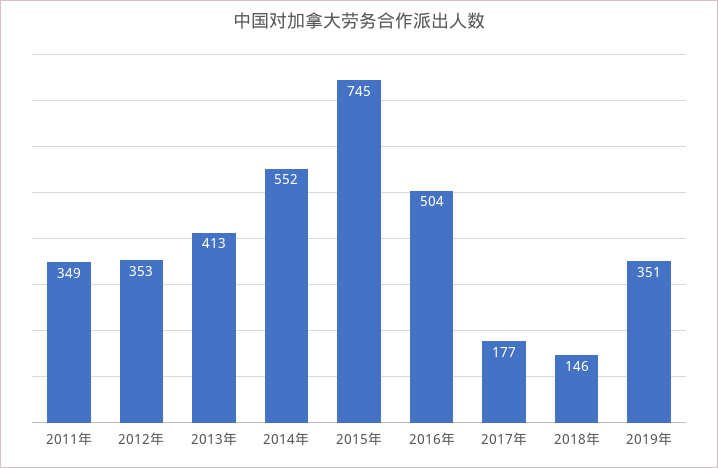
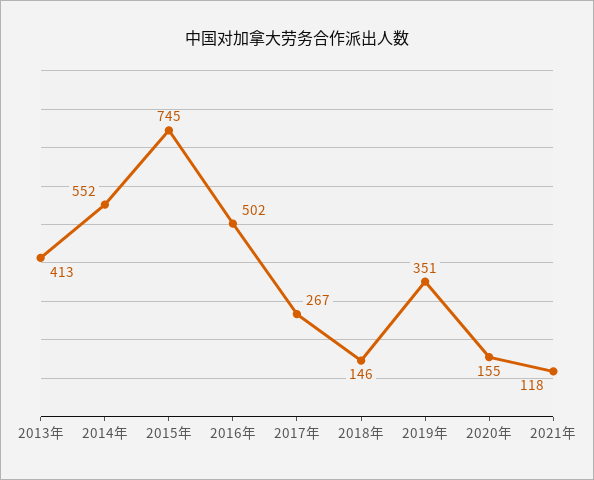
2011年: 349 -> none
2012年: 353 -> none
2016年: 504 -> 502
2017年: 177 -> 267
2020年: none -> 155
2021年: none -> 118

